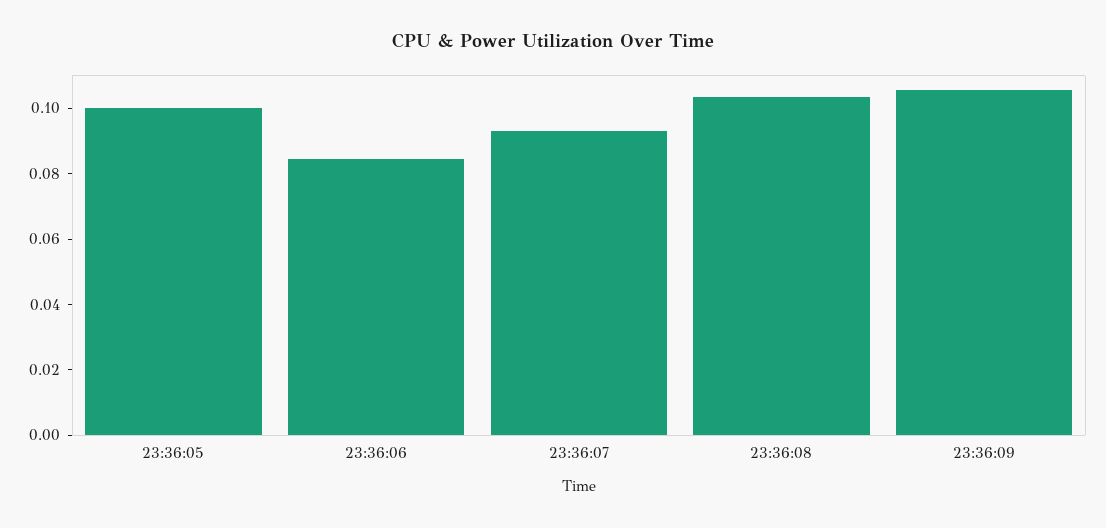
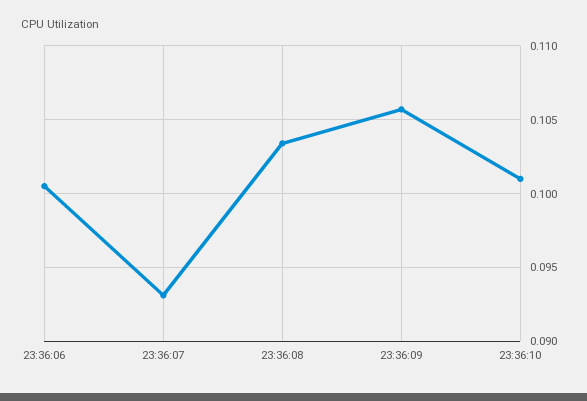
23:36:05: 0.1 -> none
23:36:06: 0.085 -> 0.1005
23:36:10: none -> 0.101

